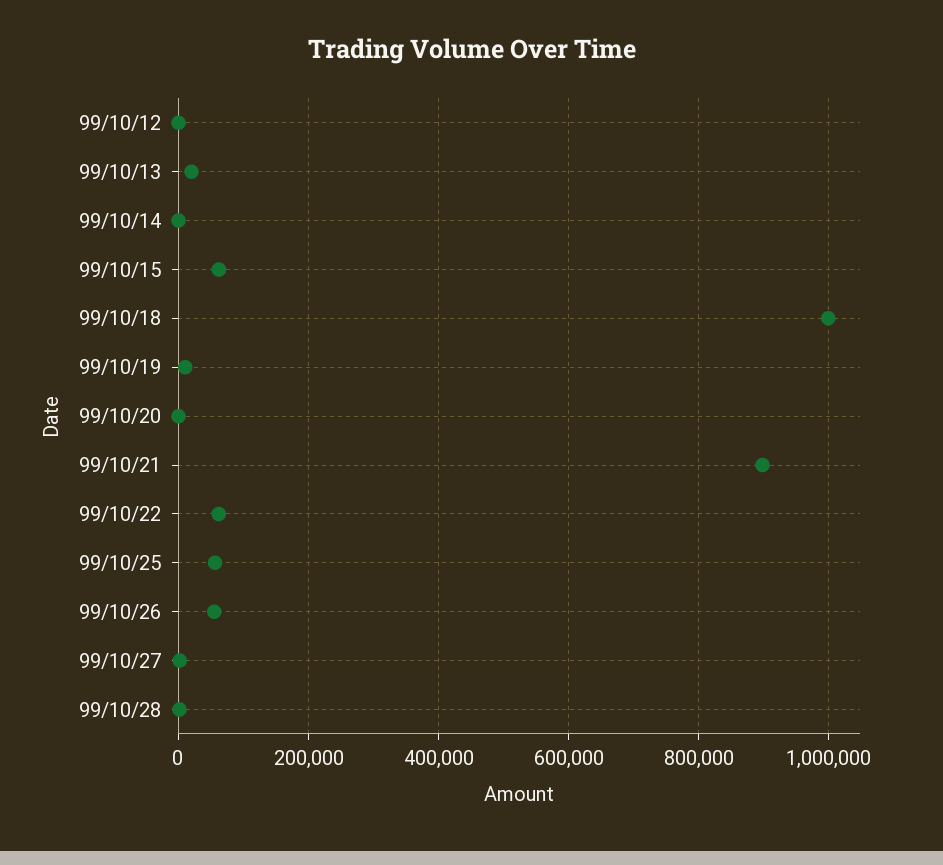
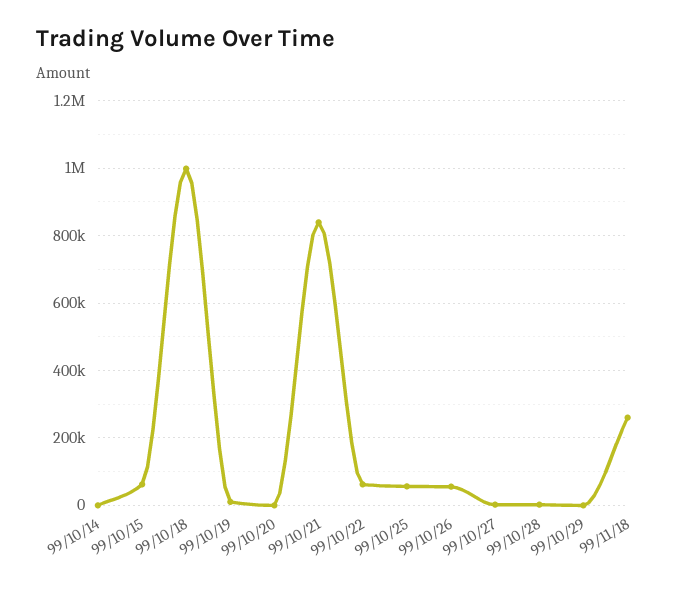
99/10/12: 0 -> none
99/10/13: 20000 -> none
99/10/21: 900000 -> 840000
99/10/29: none -> 0
99/11/18: none -> 260000

